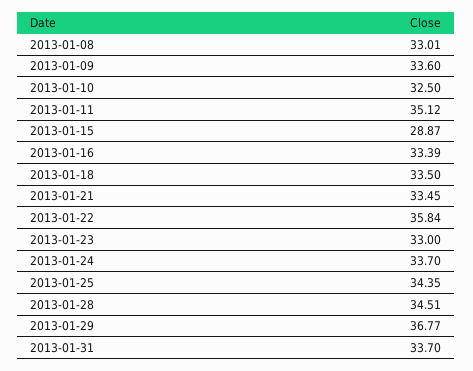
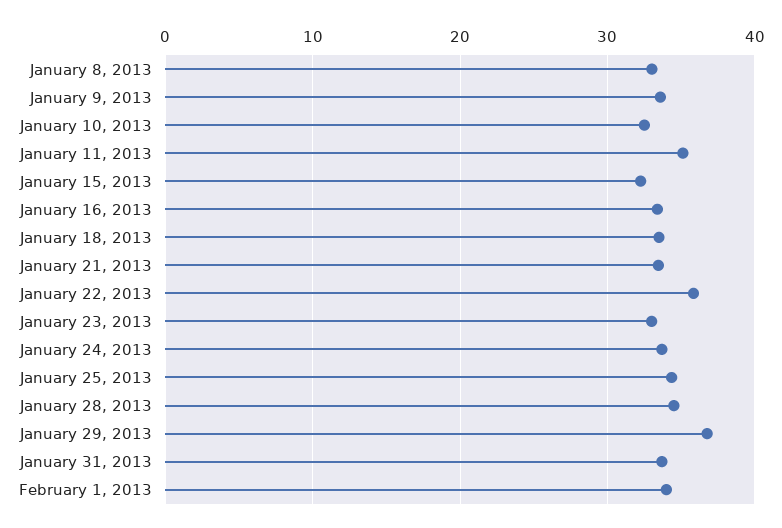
2013-01-15: 28.87 -> 32
February 1, 2013: none -> 34

